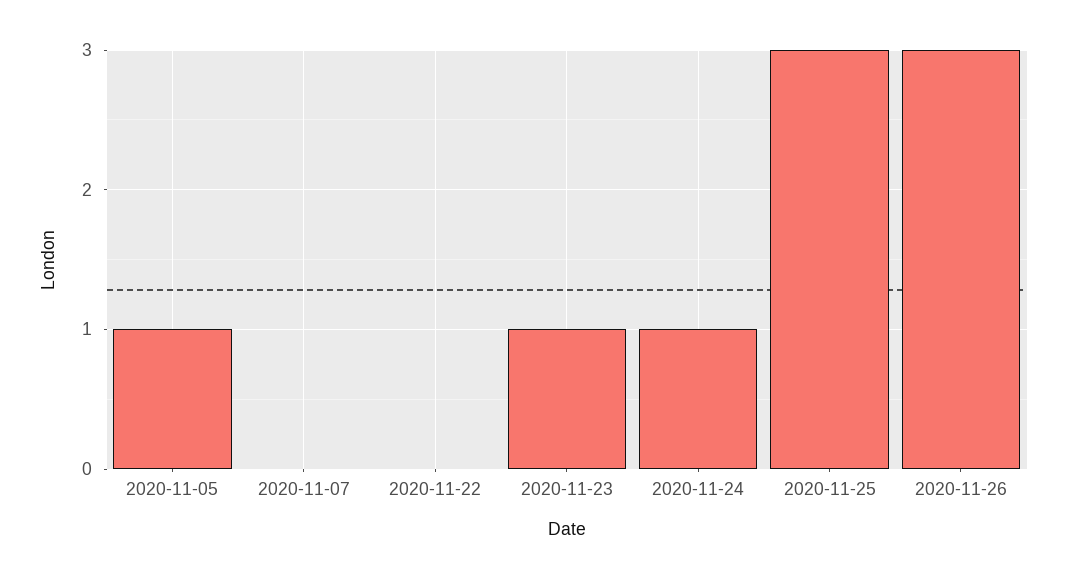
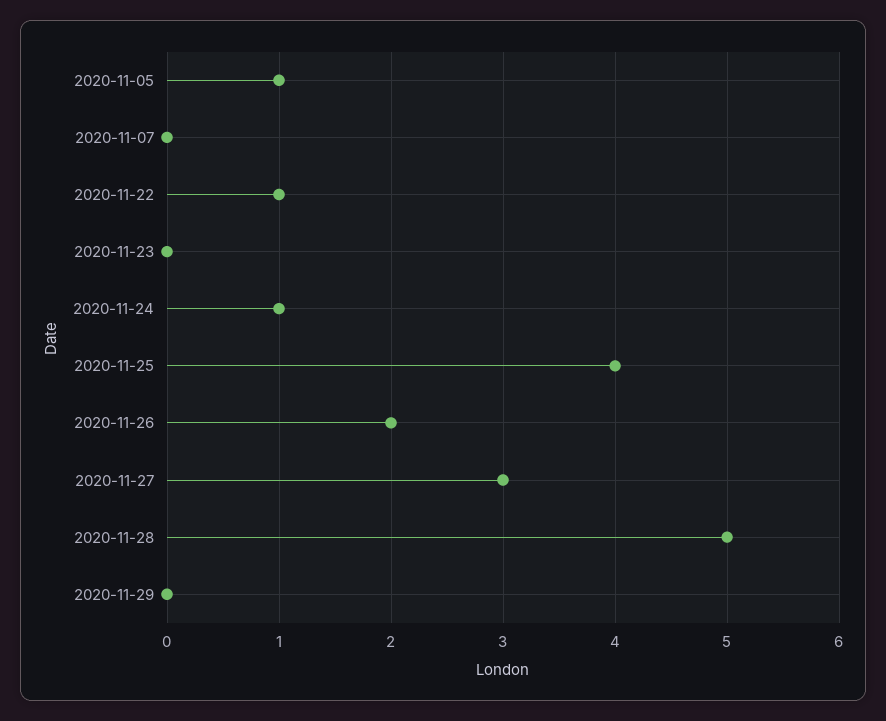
2020-11-22: 0 -> 1
2020-11-23: 1 -> 0
2020-11-25: 3 -> 4
2020-11-26: 3 -> 2
2020-11-27: none -> 3
2020-11-28: none -> 5
2020-11-29: none -> 0

